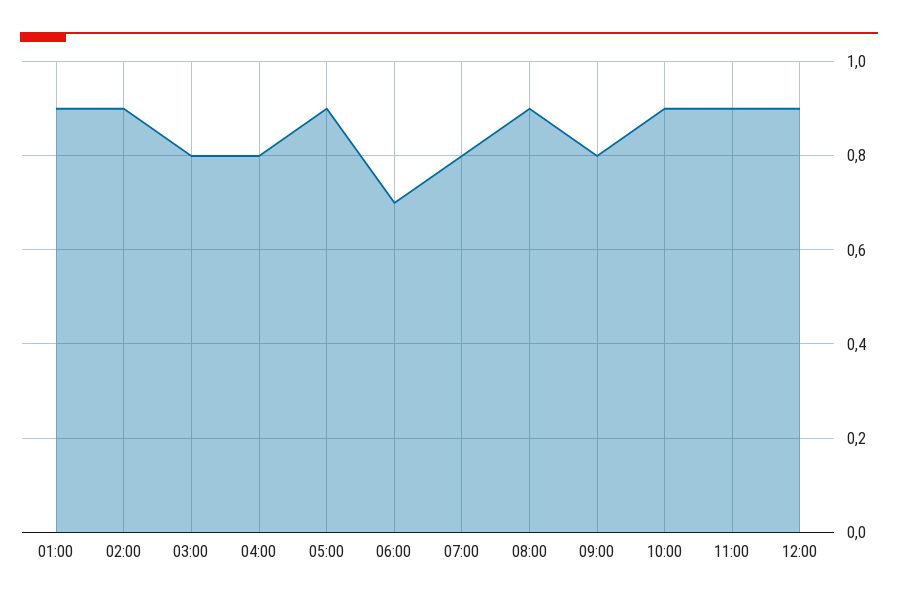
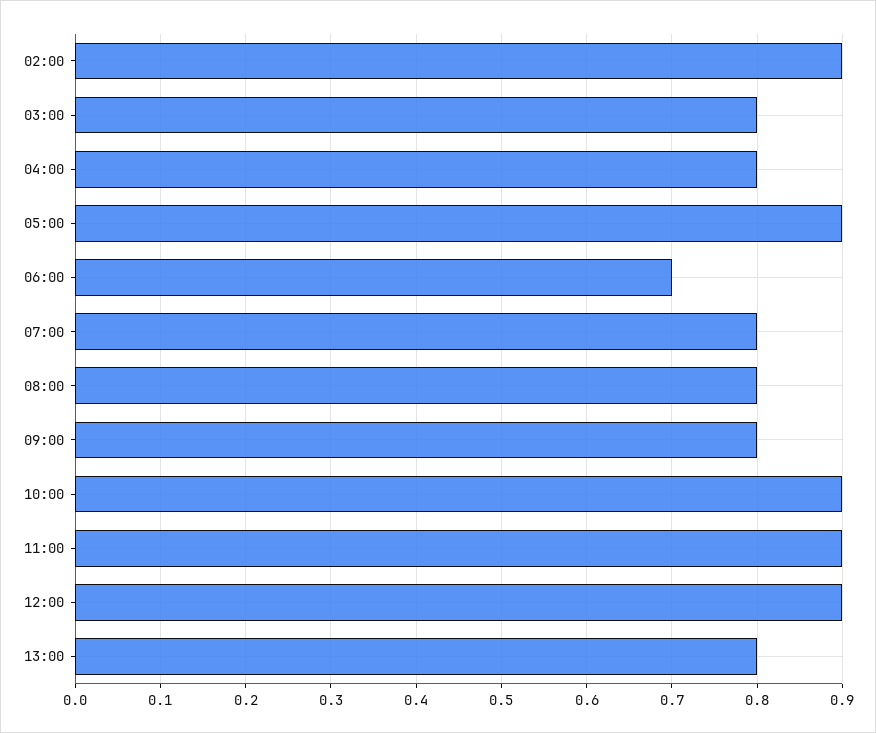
01:00: 0.9 -> none
08:00: 0.9 -> 0.8
13:00: none -> 0.8

